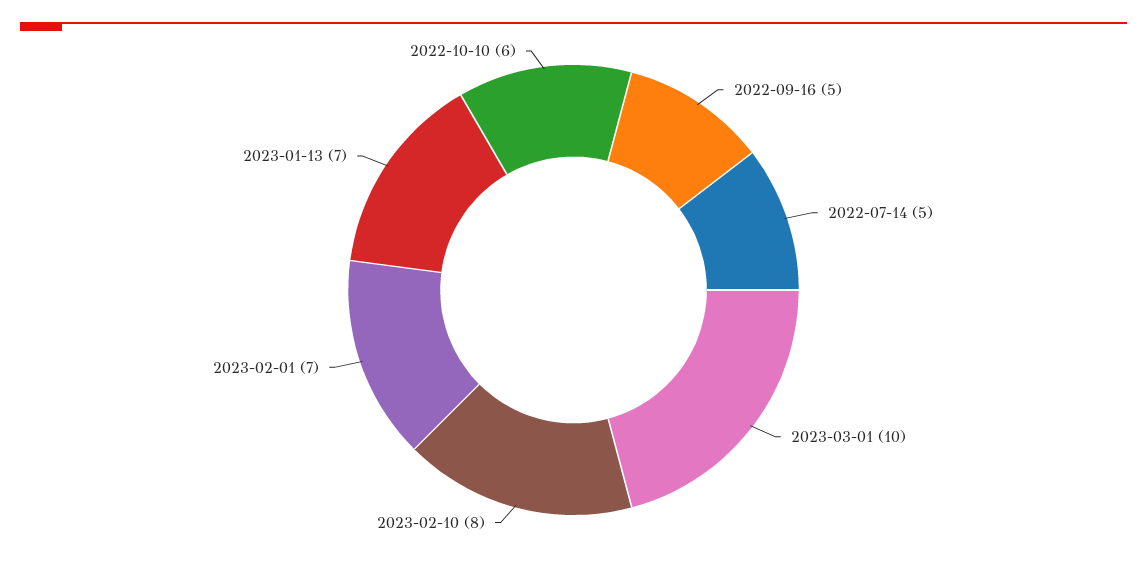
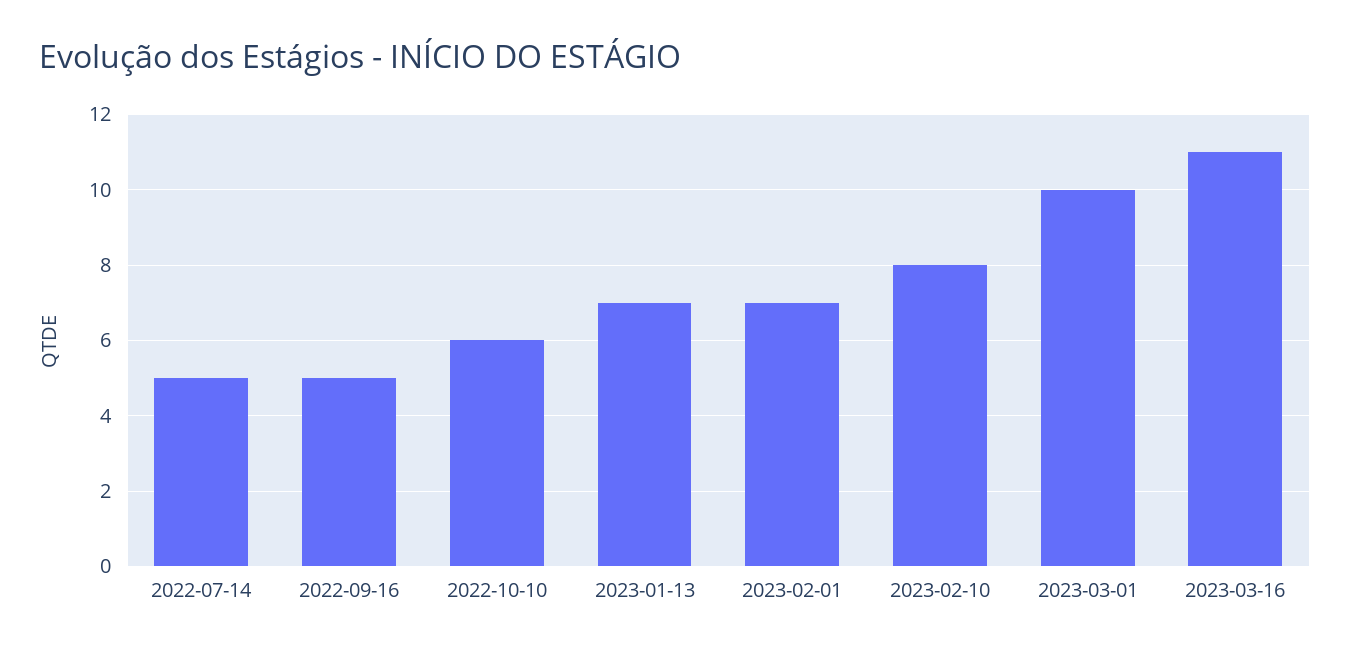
2023-03-16: none -> 11

